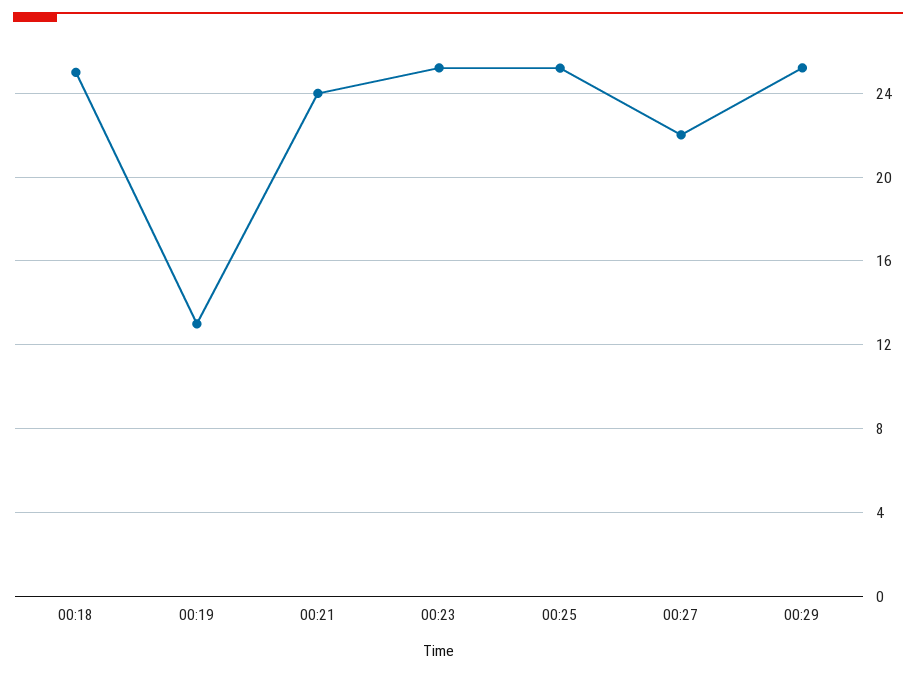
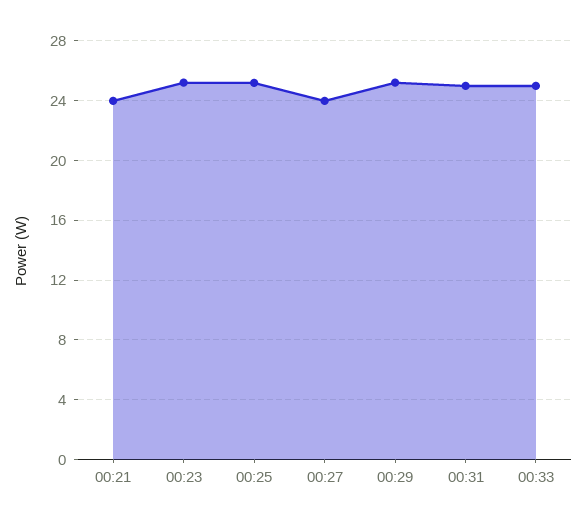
00:18: 25 -> none
00:19: 13 -> none
00:27: 22 -> 24
00:31: none -> 25
00:33: none -> 25

